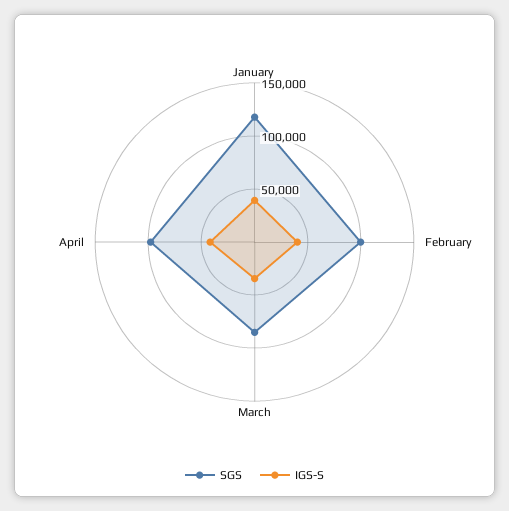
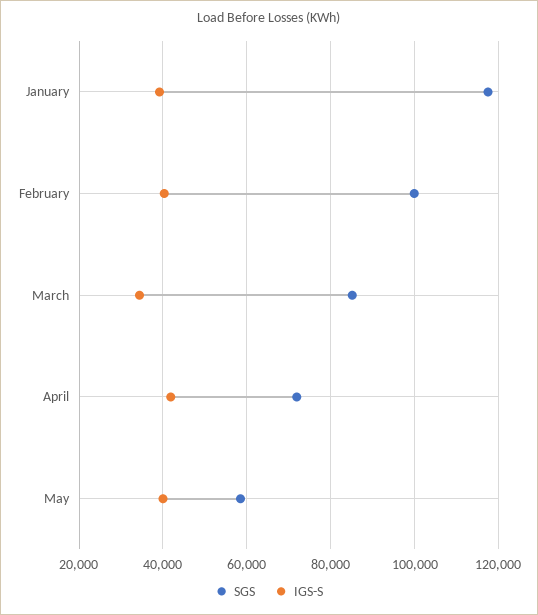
SGS, April: 100000 -> 72000
SGS, May: none -> 58000
IGS-S, May: none -> 40000

